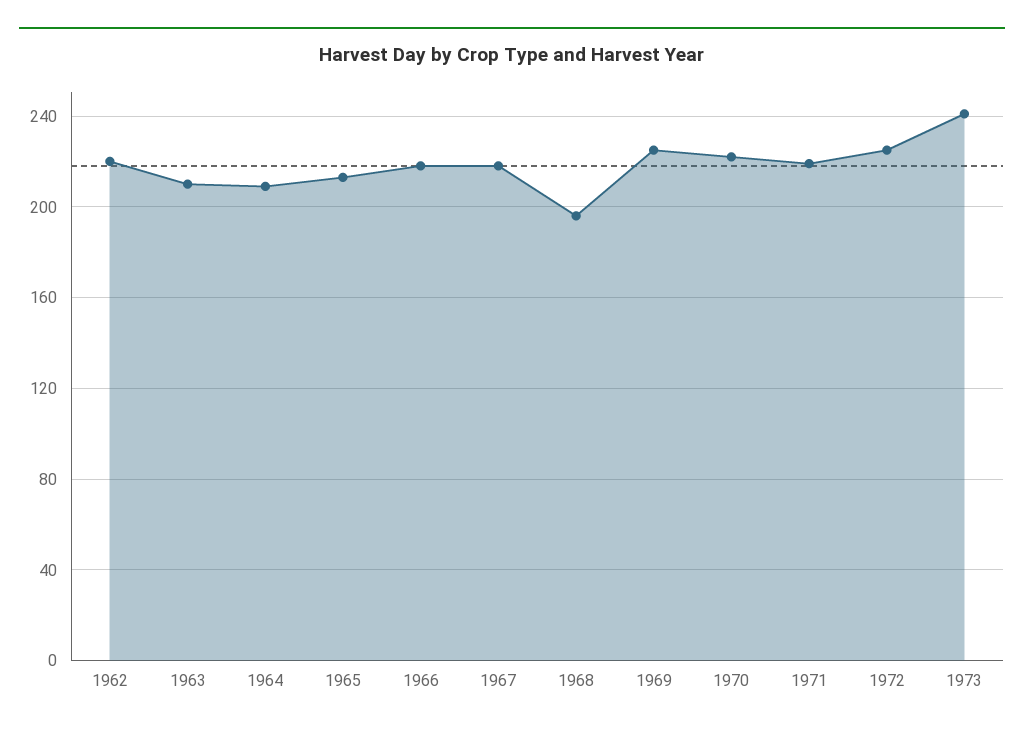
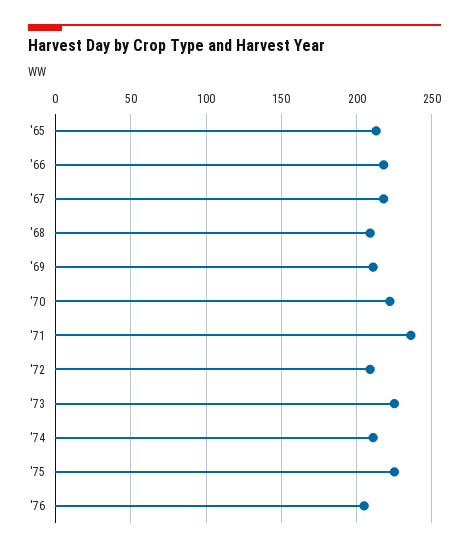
1962: 220 -> none
1963: 210 -> none
1964: 210 -> none
1968: 195 -> 210
1969: 225 -> 210
1971: 220 -> 235
1972: 225 -> 210
1973: 240 -> 225
'74: none -> 210
'75: none -> 225
'76: none -> 205

